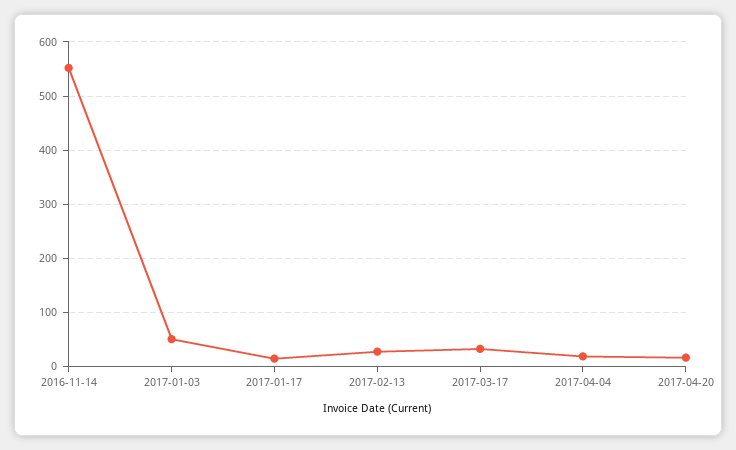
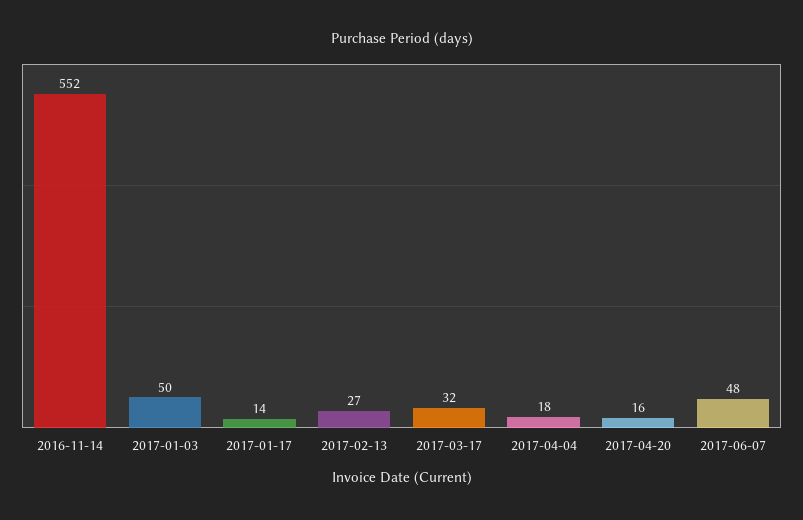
2017-06-07: none -> 48

